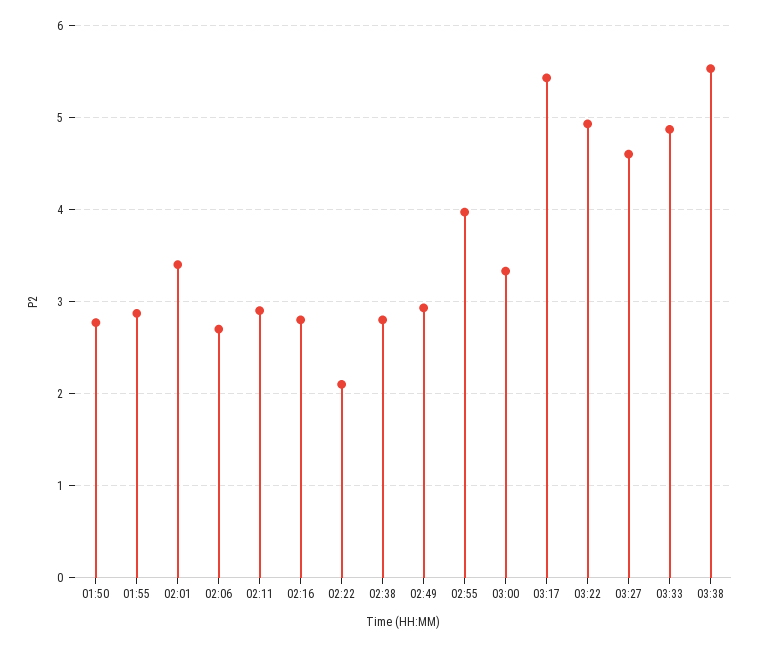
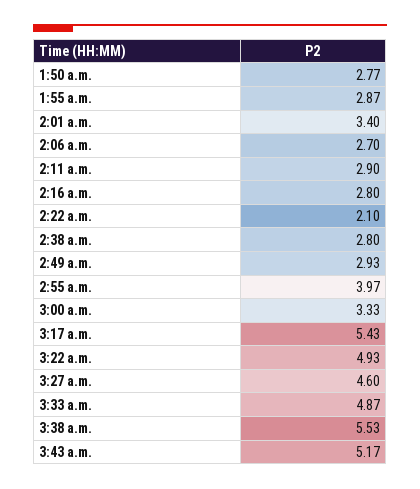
3:43 a.m.: none -> 5.17

